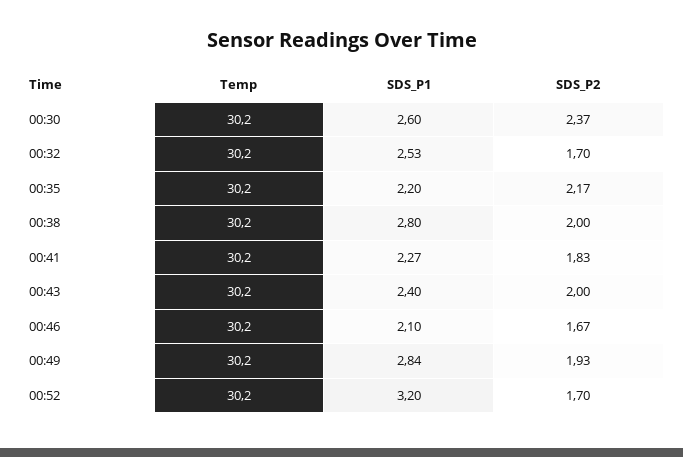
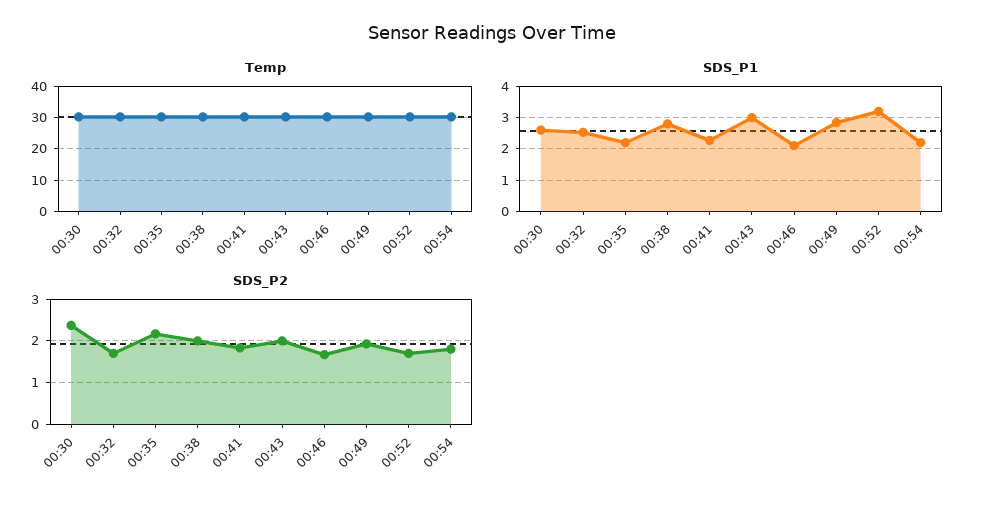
SDS_P1, 00:43: 2.4 -> 3
Temp, 00:54: none -> 30
SDS_P1, 00:54: none -> 2.2
SDS_P2, 00:54: none -> 1.8

